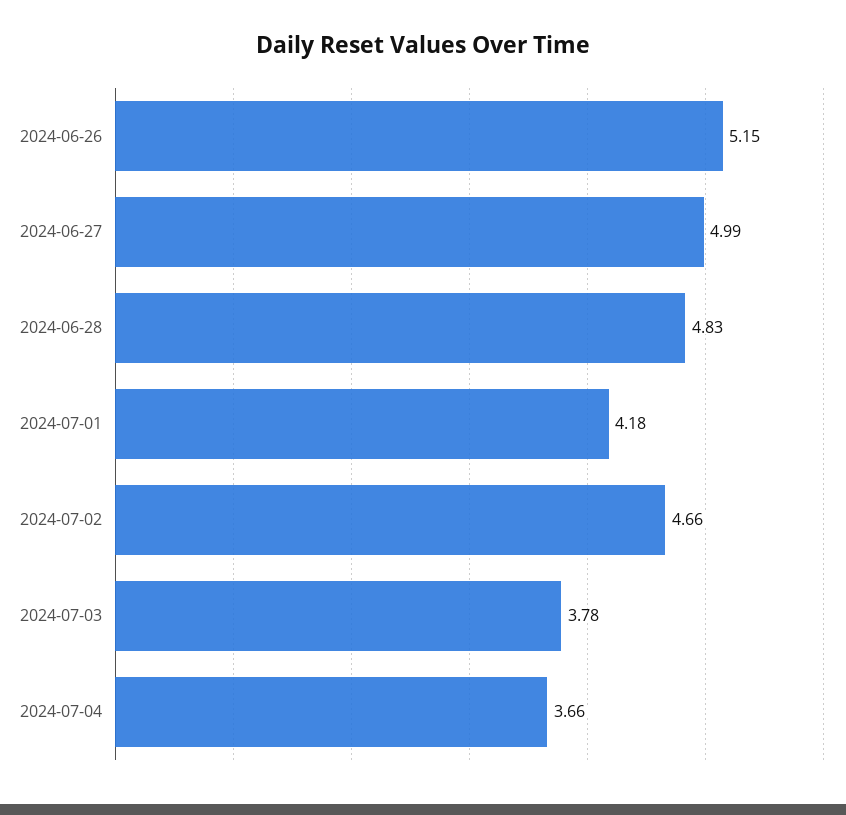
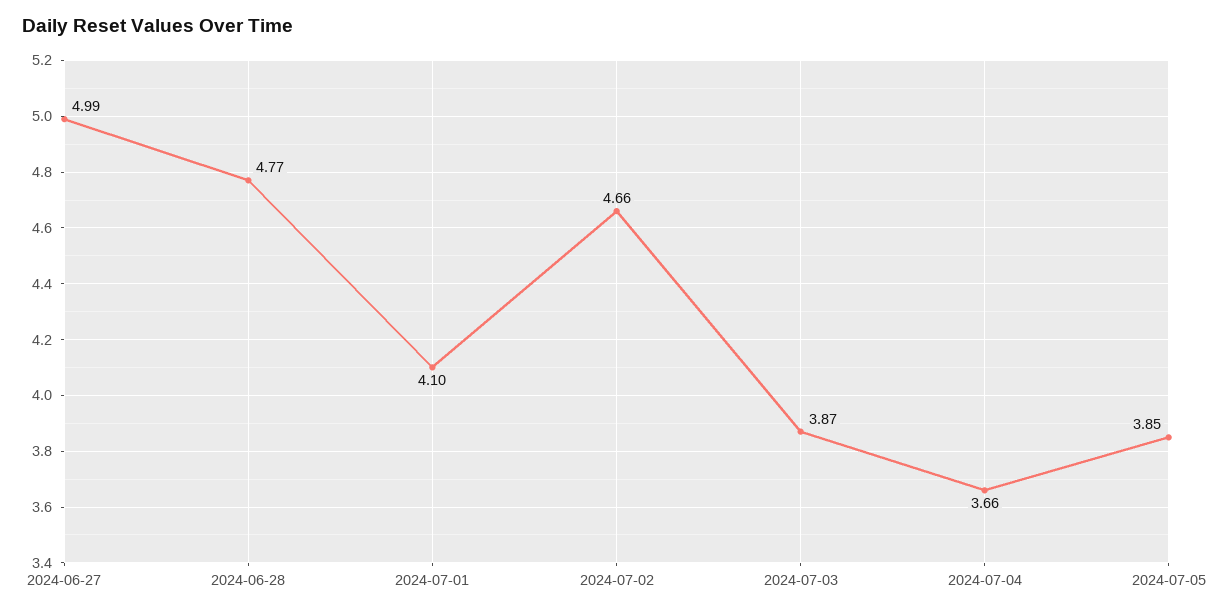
2024-06-26: 5.15 -> none
2024-06-28: 4.83 -> 4.77
2024-07-01: 4.18 -> 4.1
2024-07-03: 3.78 -> 3.87
2024-07-05: none -> 3.85

